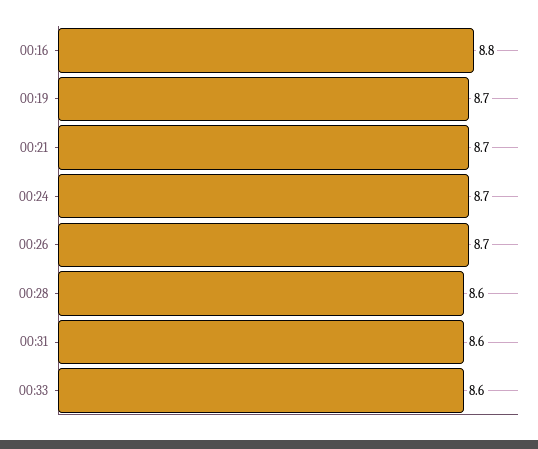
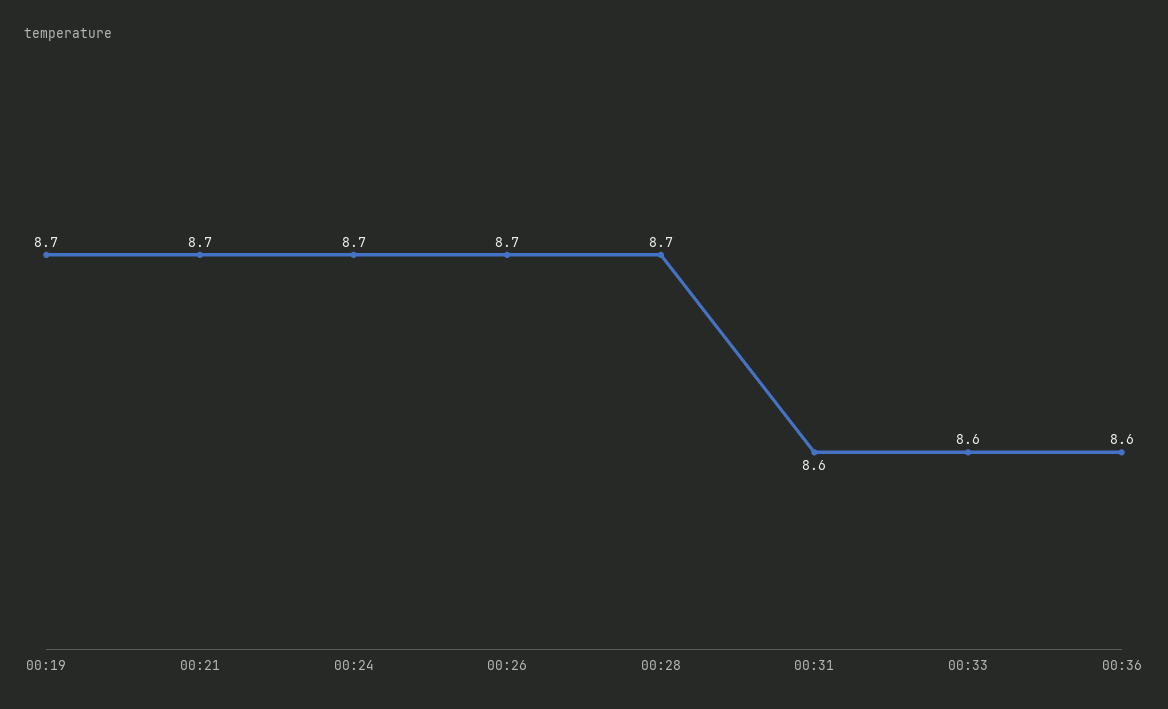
00:16: 8.8 -> none
00:28: 8.6 -> 8.7
00:36: none -> 8.6

